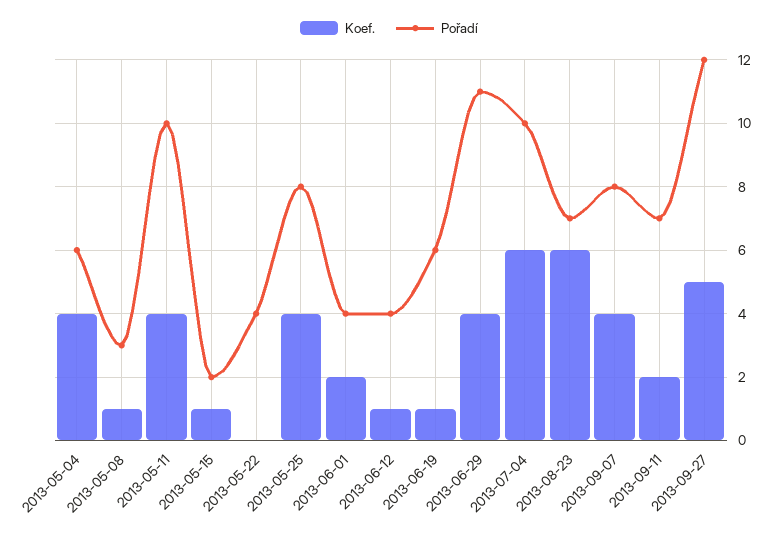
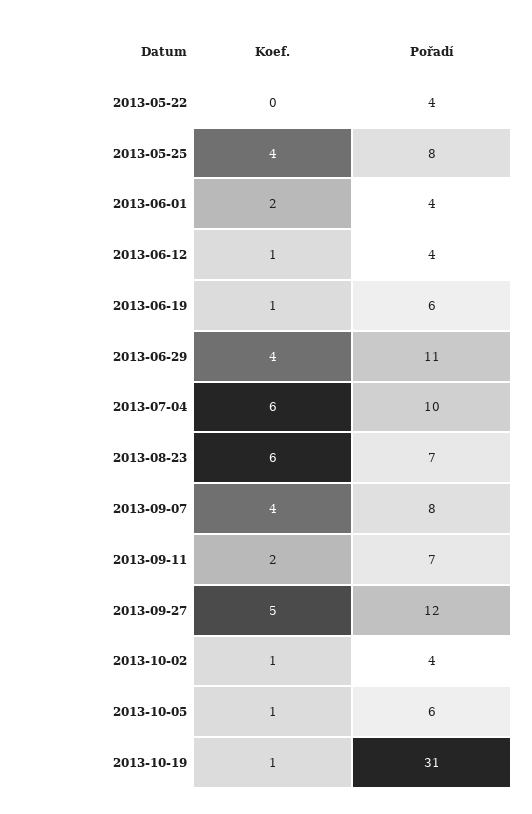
Koef., 2013-05-04: 4 -> none
Pořadí, 2013-05-04: 6 -> none
Koef., 2013-05-08: 1 -> none
Pořadí, 2013-05-08: 3 -> none
Koef., 2013-05-11: 4 -> none
Pořadí, 2013-05-11: 10 -> none
Koef., 2013-05-15: 1 -> none
Pořadí, 2013-05-15: 2 -> none
Koef., 2013-10-02: none -> 1
Pořadí, 2013-10-02: none -> 4
Koef., 2013-10-05: none -> 1
Pořadí, 2013-10-05: none -> 6
Koef., 2013-10-19: none -> 1
Pořadí, 2013-10-19: none -> 31

